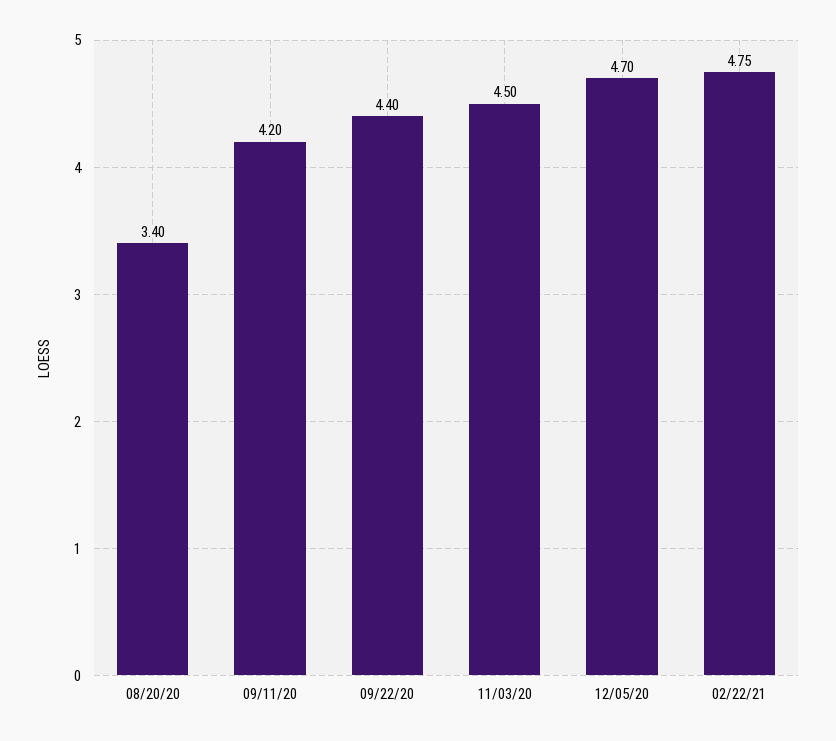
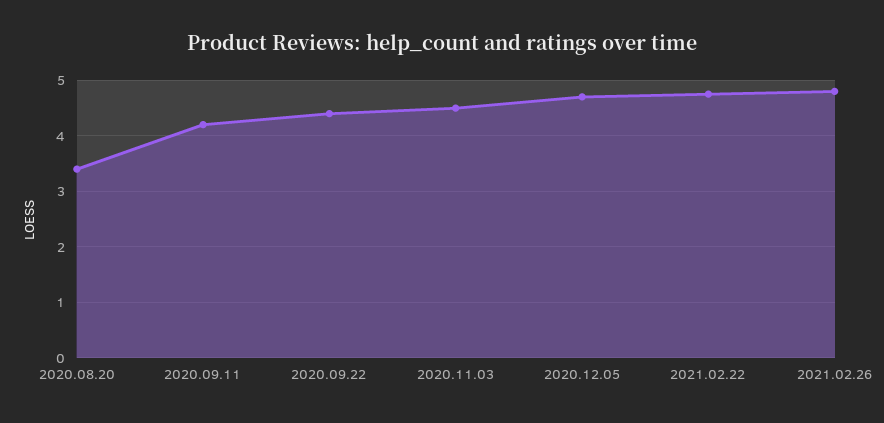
2021.02.26: none -> 4.8

